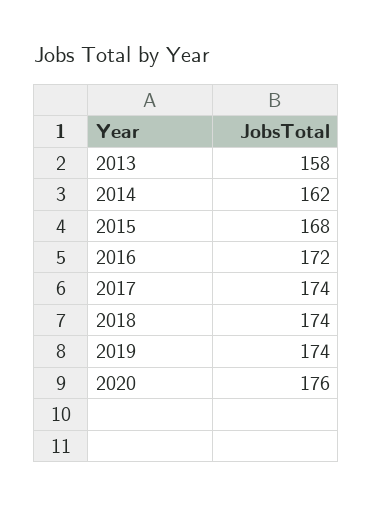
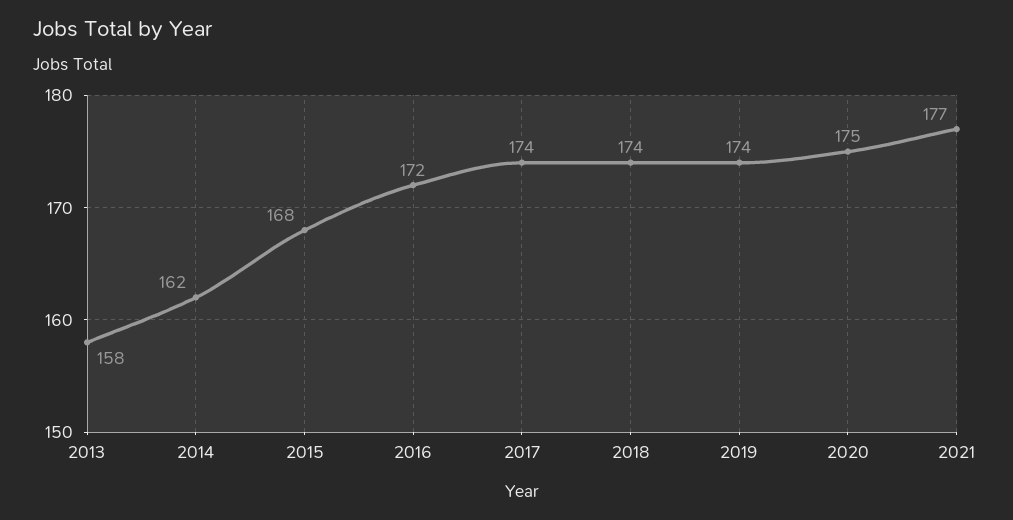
2020: 176 -> 175
2021: none -> 177

